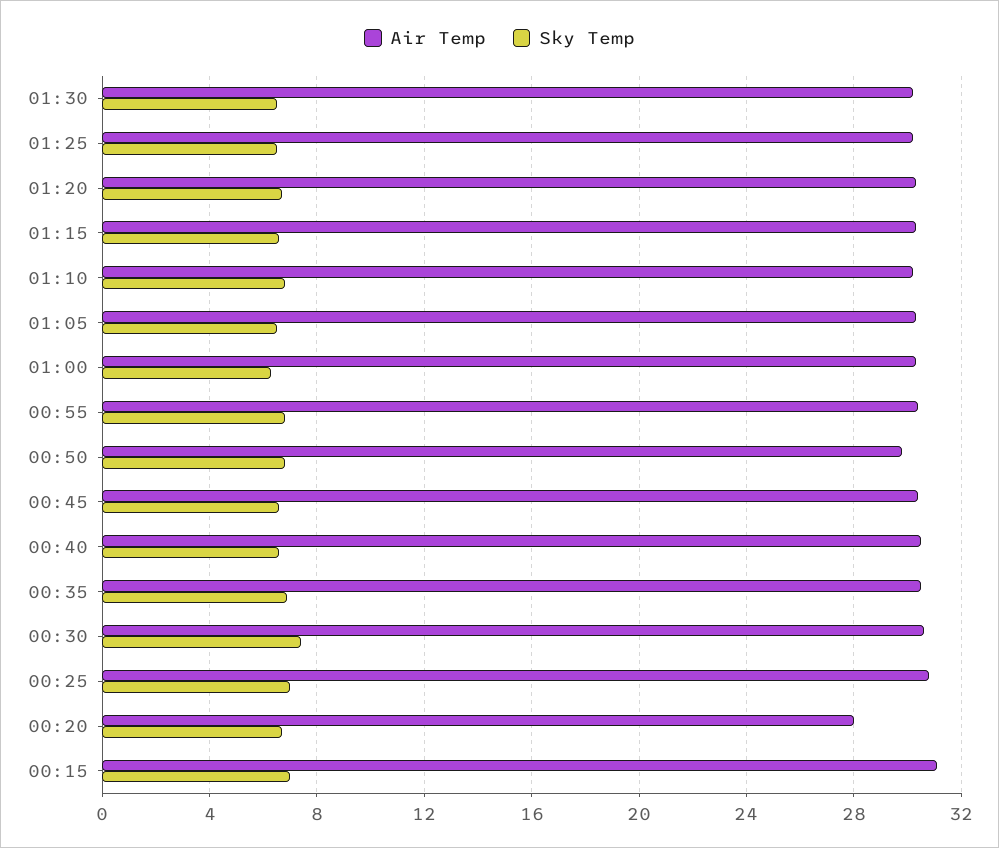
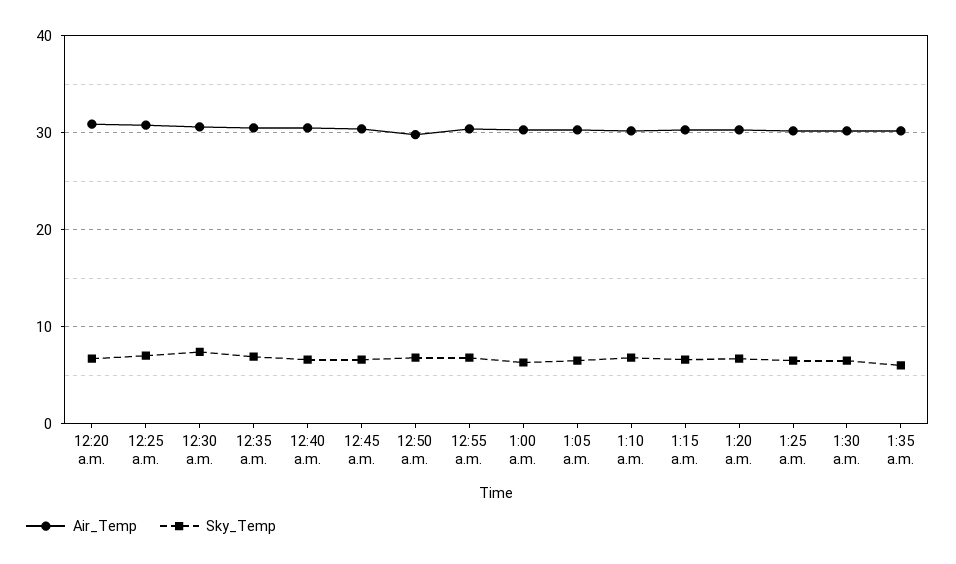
Air Temp, 00:20: 28 -> 31
Air Temp, 00:15: 31 -> none
Sky Temp, 00:15: 7 -> none
Air Temp, 1:35 a.m.: none -> 30
Sky Temp, 1:35 a.m.: none -> 6

